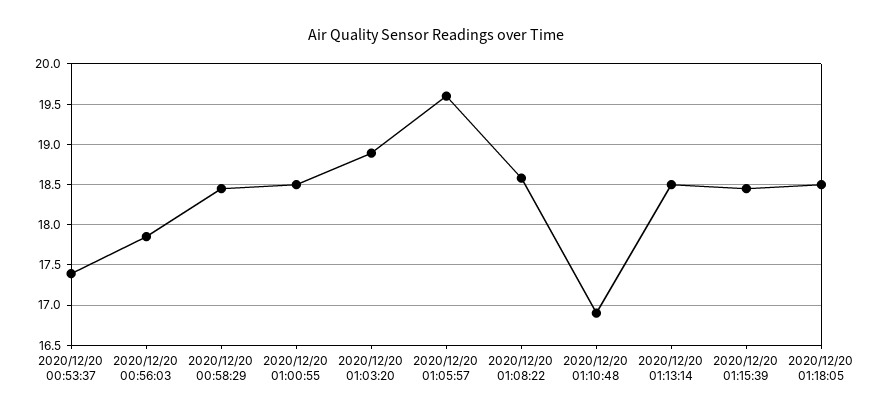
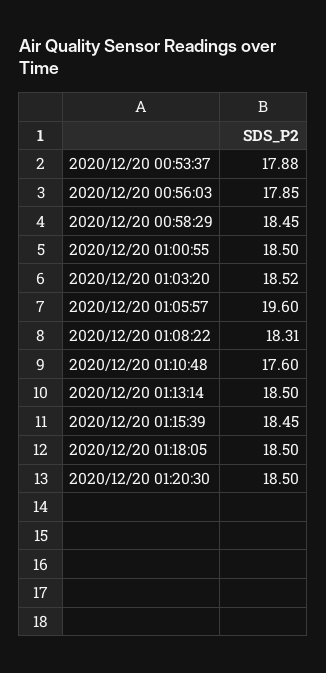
2020/12/20 00:53:37: 17.4 -> 17.88
2020/12/20 01:03:20: 18.9 -> 18.52
2020/12/20 01:08:22: 18.6 -> 18.31
2020/12/20 01:10:48: 16.9 -> 17.6
2020/12/20 01:20:30: none -> 18.5

